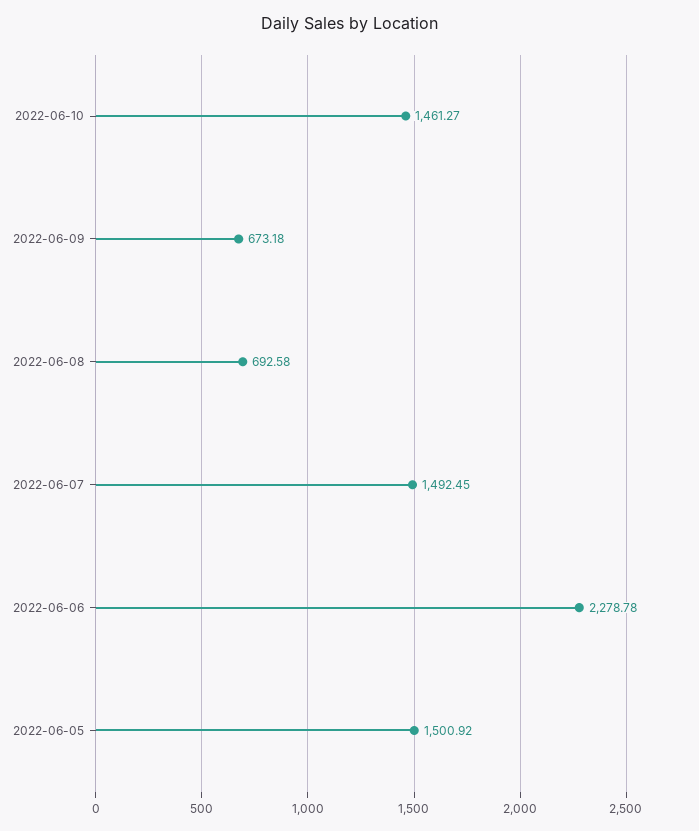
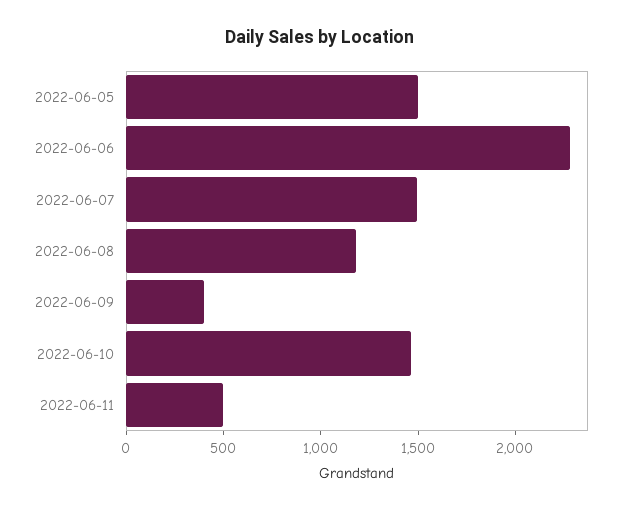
2022-06-09: 673.18 -> 400
2022-06-08: 692.58 -> 1200
2022-06-11: none -> 500

